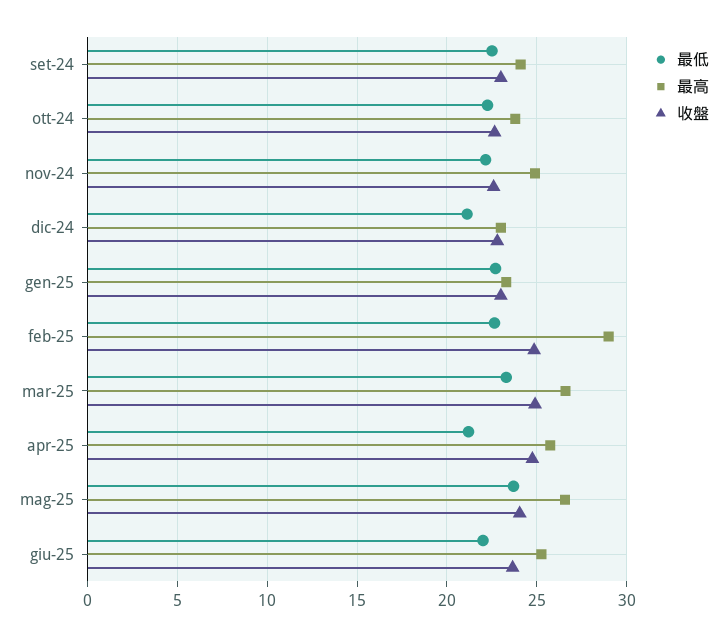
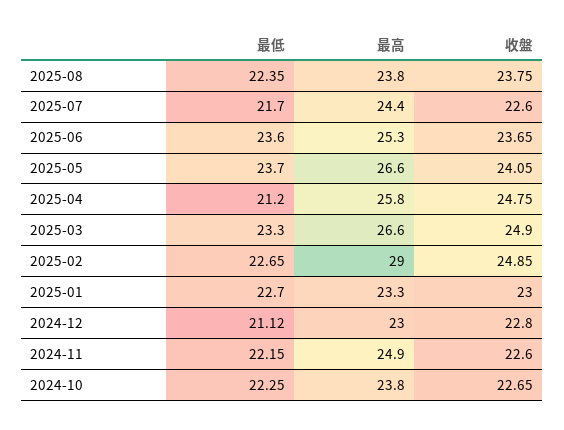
最低, set-24: 22.5 -> none
最高, set-24: 24 -> none
收盤, set-24: 23 -> none
最低, giu-25: 22 -> 23.6
最低, 2025-08: none -> 22.35
最高, 2025-08: none -> 23.8
收盤, 2025-08: none -> 23.75
最低, 2025-07: none -> 21.7
最高, 2025-07: none -> 24.4
收盤, 2025-07: none -> 22.6

